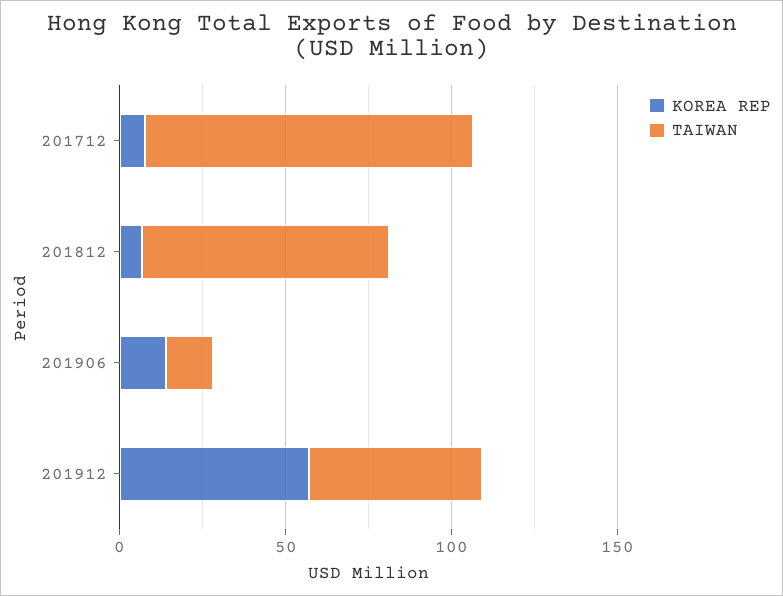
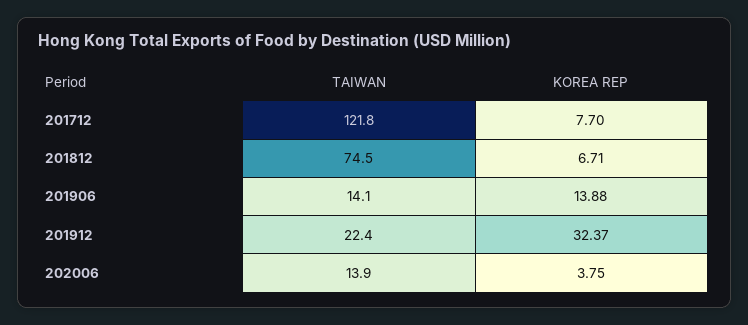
TAIWAN, 201712: 100 -> 121.8
KOREA REP, 201912: 60 -> 32.37
TAIWAN, 201912: 50 -> 22.4
TAIWAN, 202006: none -> 13.9
KOREA REP, 202006: none -> 3.75

